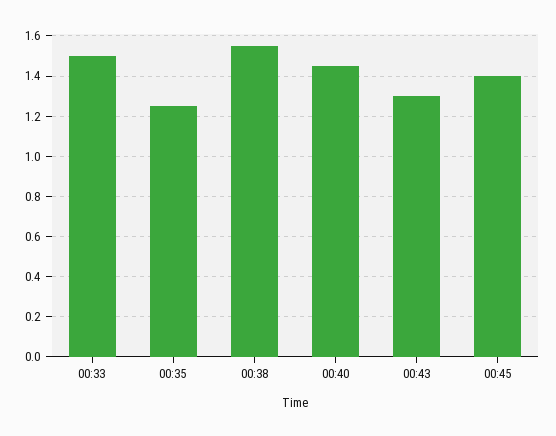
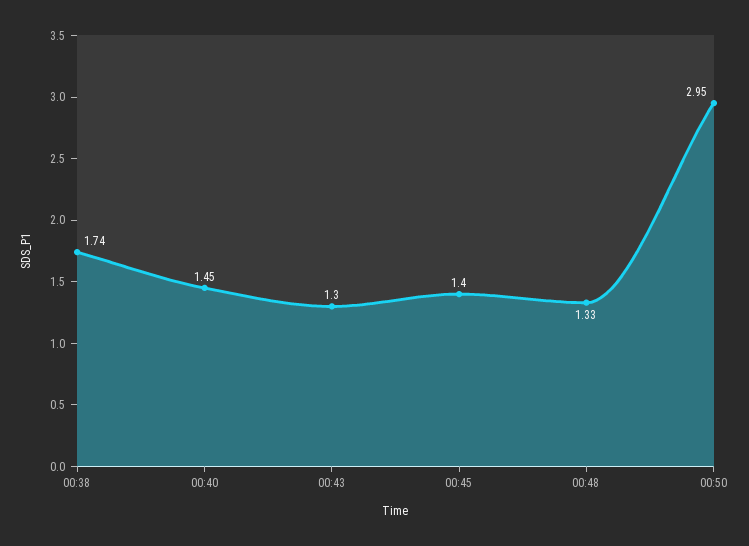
00:33: 1.5 -> none
00:35: 1.25 -> none
00:38: 1.55 -> 1.74
00:48: none -> 1.33
00:50: none -> 2.95

